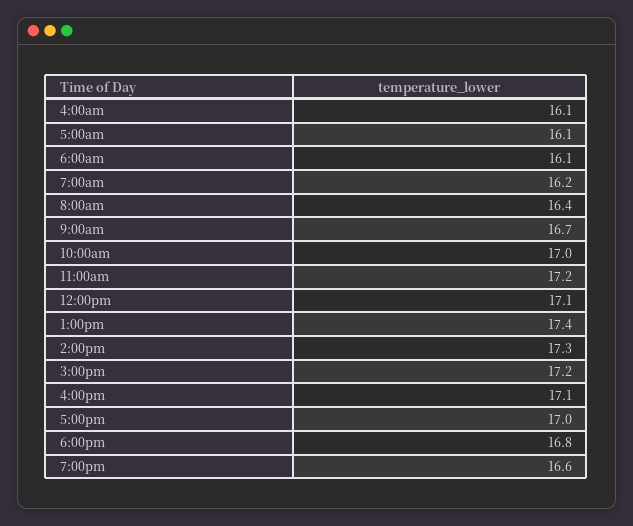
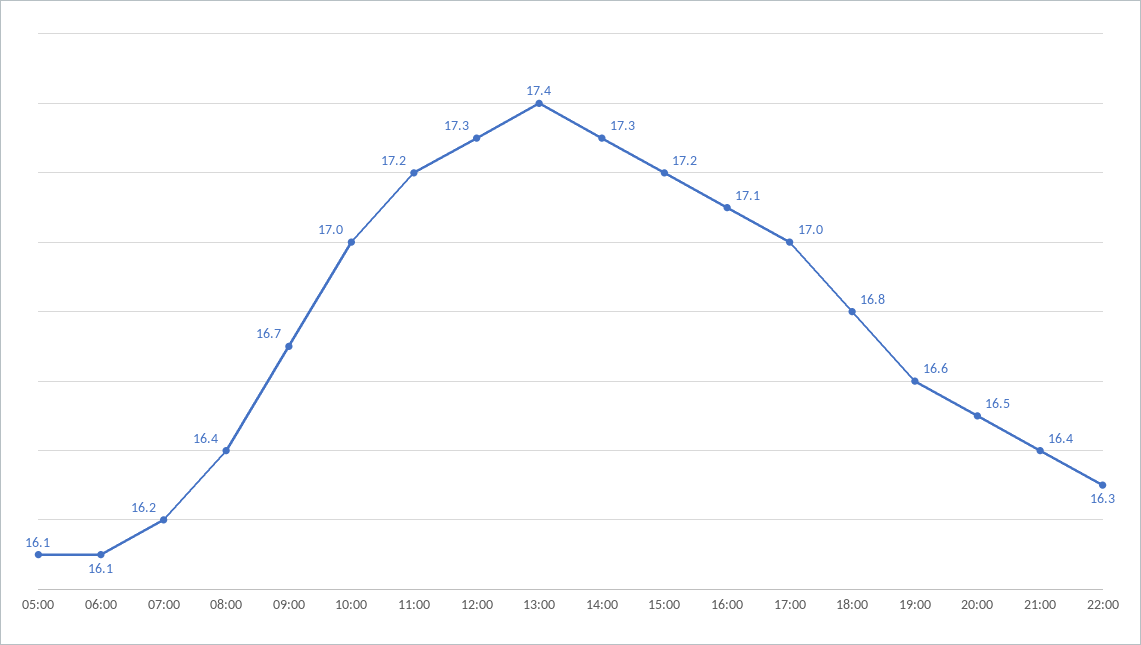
4:00am: 16.1 -> none
12:00pm: 17.1 -> 17.3
20:00: none -> 16.5
21:00: none -> 16.4
22:00: none -> 16.3

